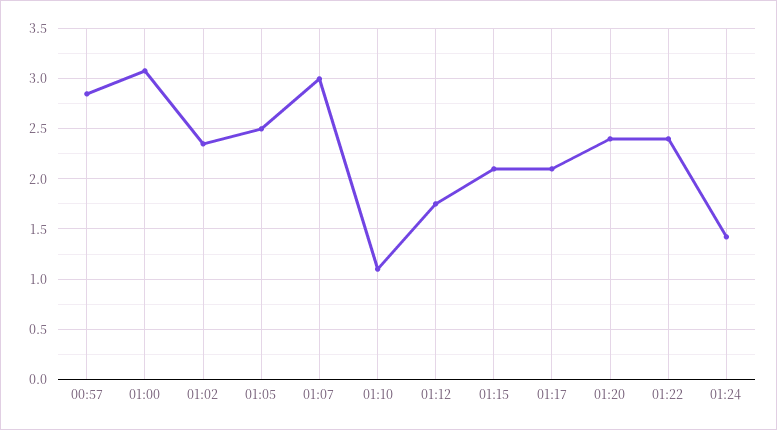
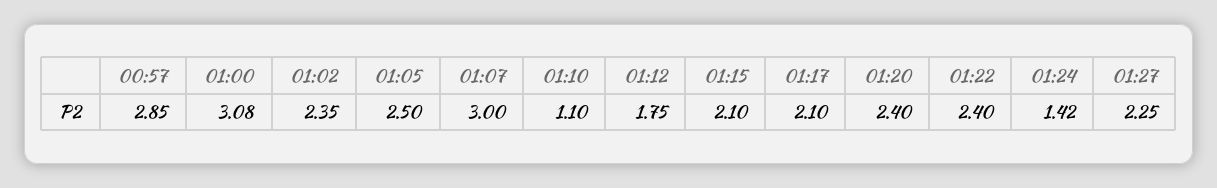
01:27: none -> 2.25

